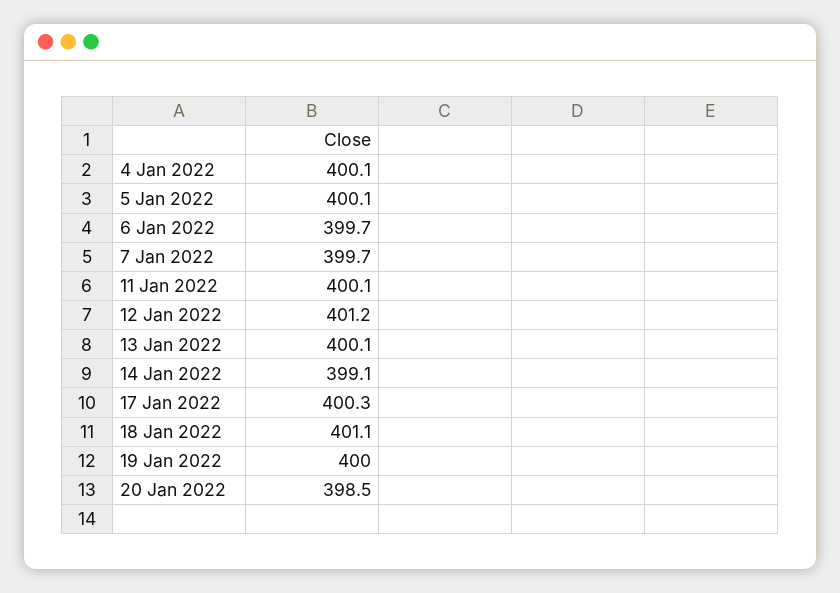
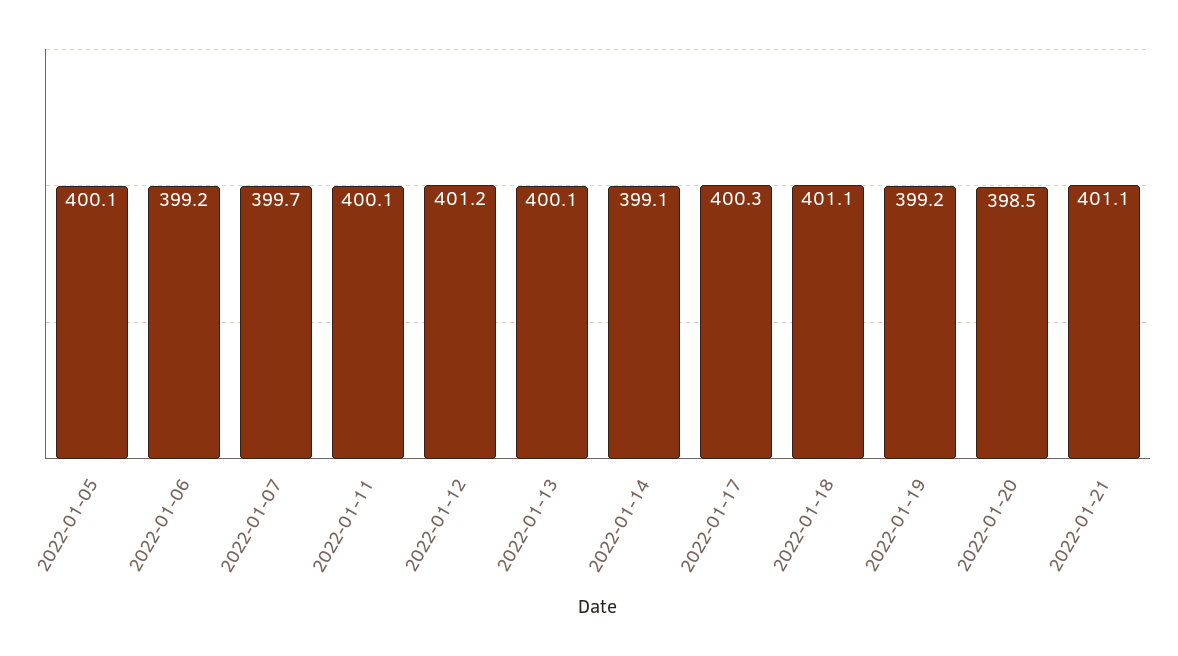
4 Jan 2022: 400.1 -> none
6 Jan 2022: 399.7 -> 399.2
19 Jan 2022: 400 -> 399.2
2022-01-21: none -> 401.1

